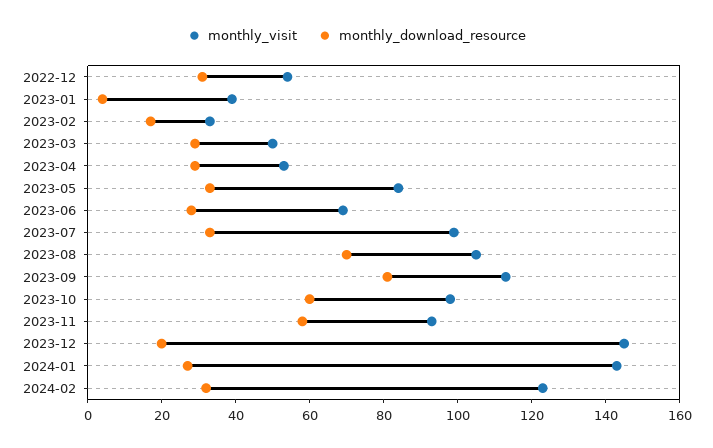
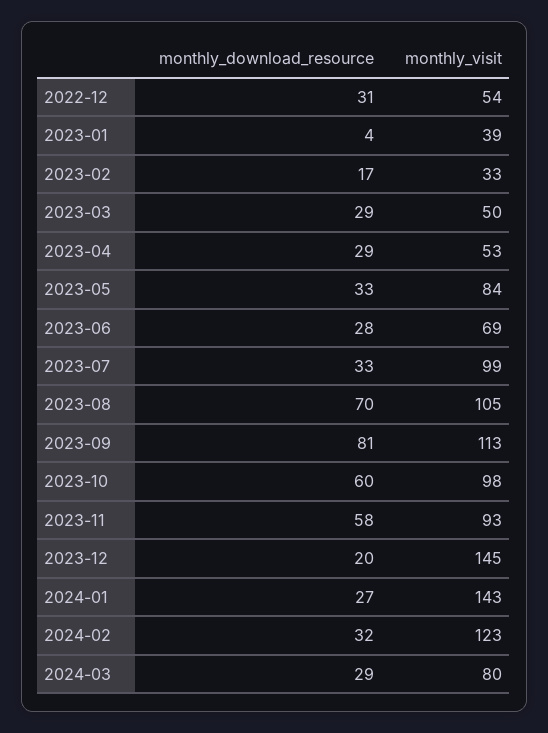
monthly_download_resource, 2024-03: none -> 29
monthly_visit, 2024-03: none -> 80

